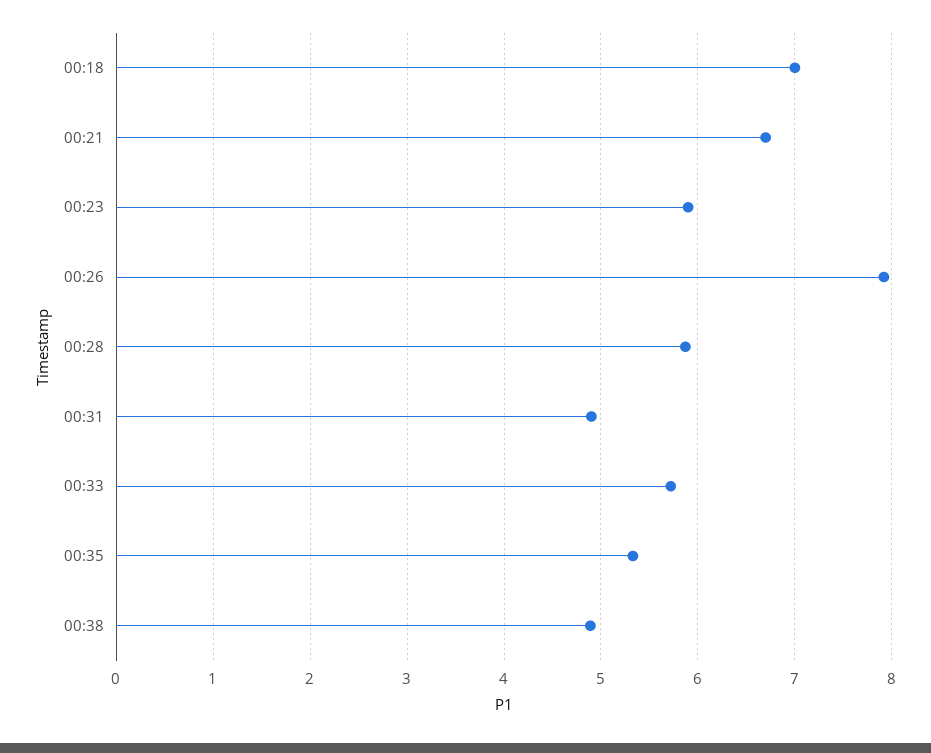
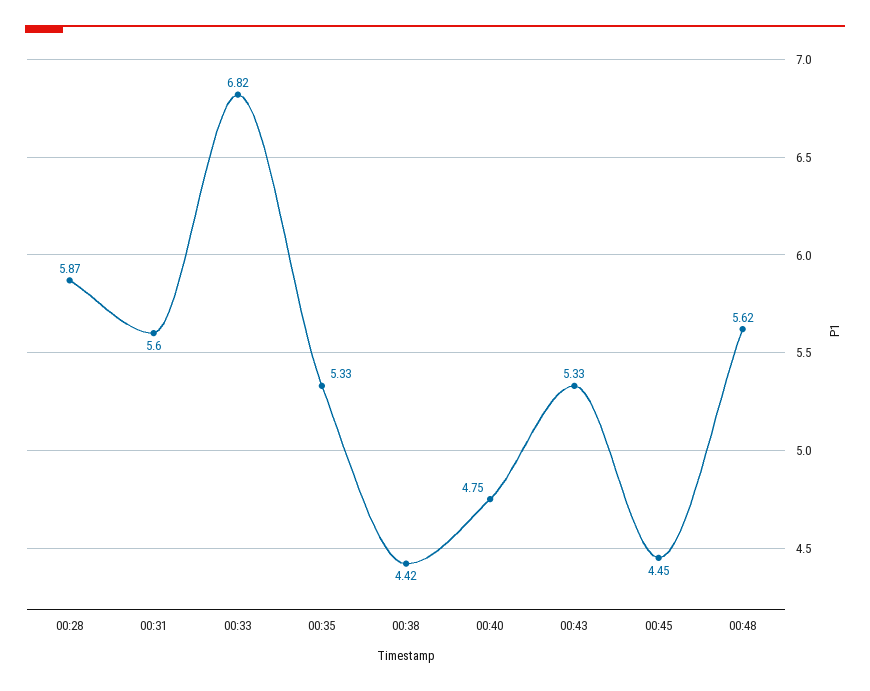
00:18: 7 -> none
00:21: 6.7 -> none
00:23: 5.9 -> none
00:26: 7.9 -> none
00:31: 4.9 -> 5.6
00:33: 5.7 -> 6.82
00:38: 4.9 -> 4.42
00:40: none -> 4.75
00:43: none -> 5.33
00:45: none -> 4.45
00:48: none -> 5.62

